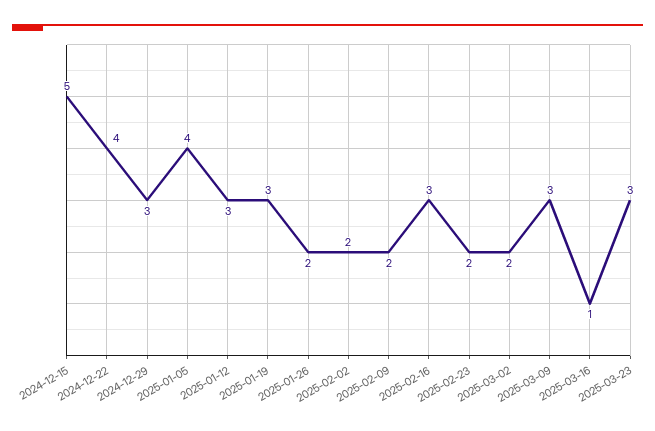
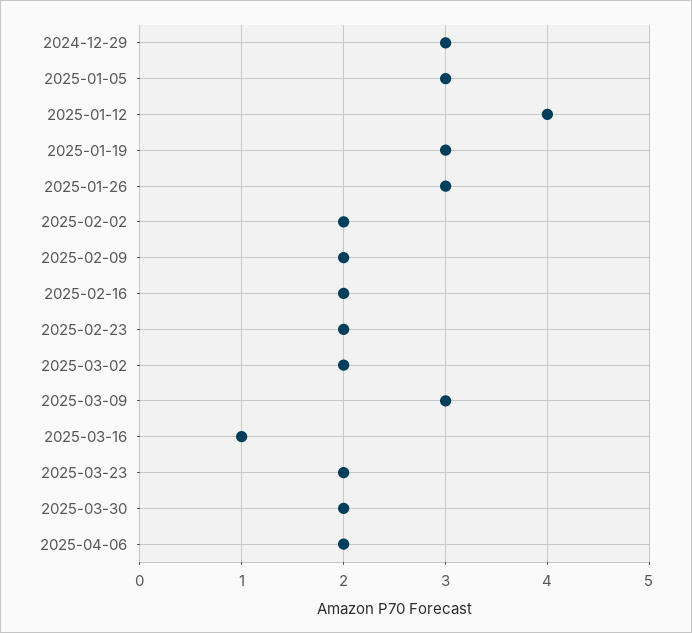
2024-12-15: 5 -> none
2024-12-22: 4 -> none
2025-01-05: 4 -> 3
2025-01-12: 3 -> 4
2025-01-26: 2 -> 3
2025-02-16: 3 -> 2
2025-03-23: 3 -> 2
2025-03-30: none -> 2
2025-04-06: none -> 2

